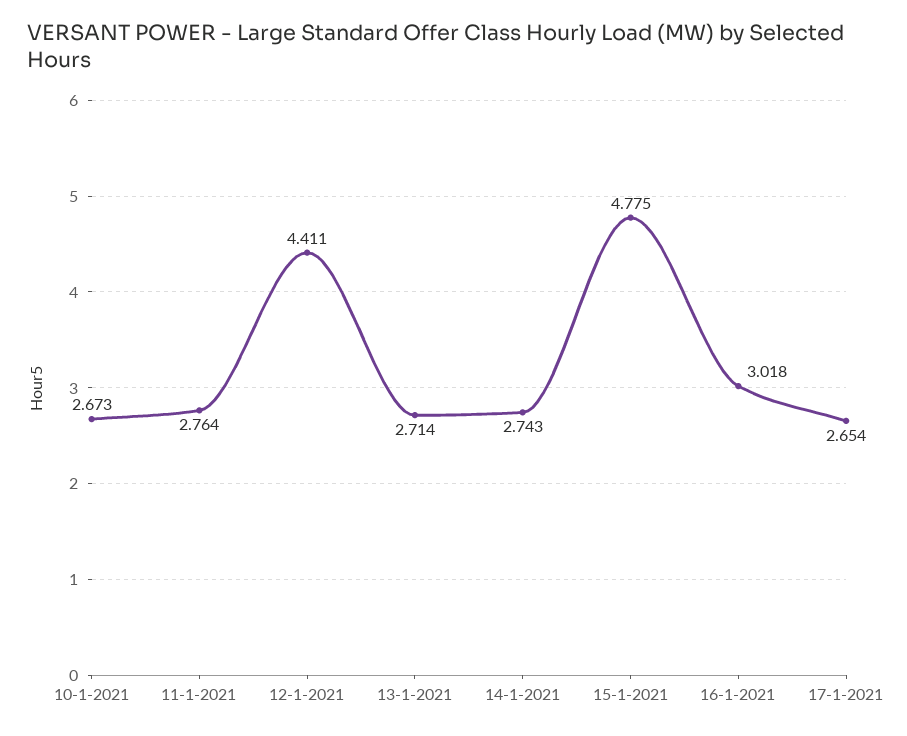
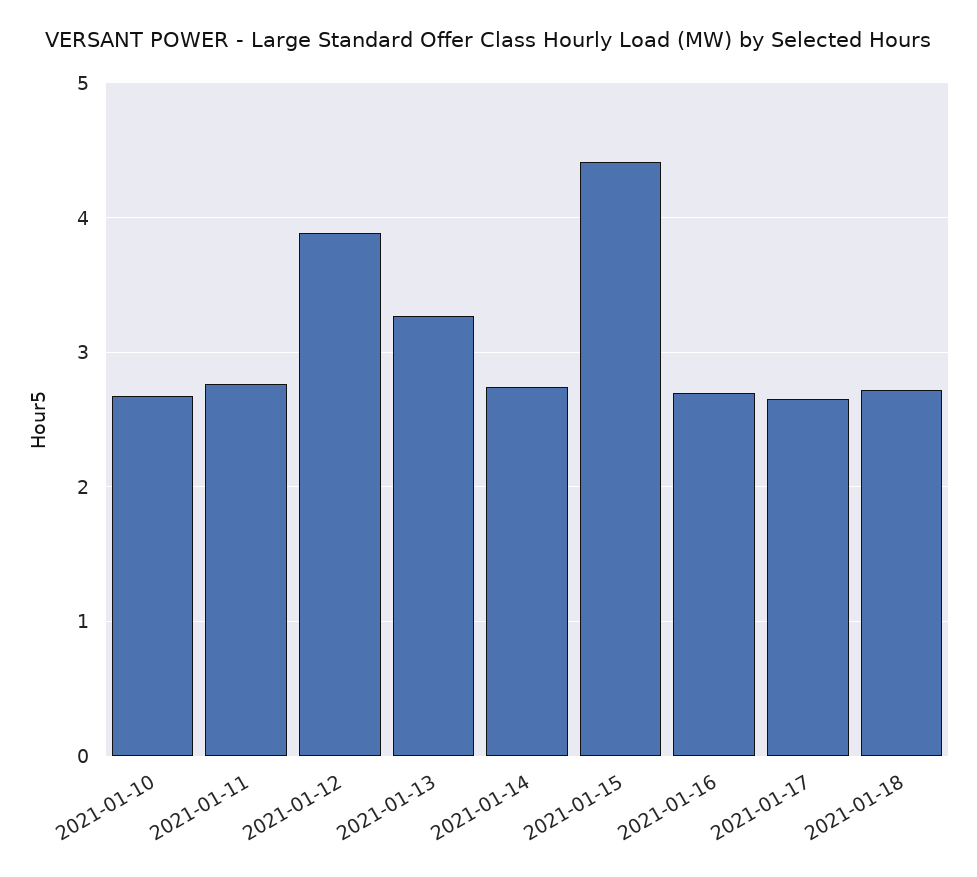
12-1-2021: 4.411 -> 3.9
13-1-2021: 2.714 -> 3.3
15-1-2021: 4.775 -> 4.4
16-1-2021: 3.018 -> 2.7
2021-01-18: none -> 2.7

